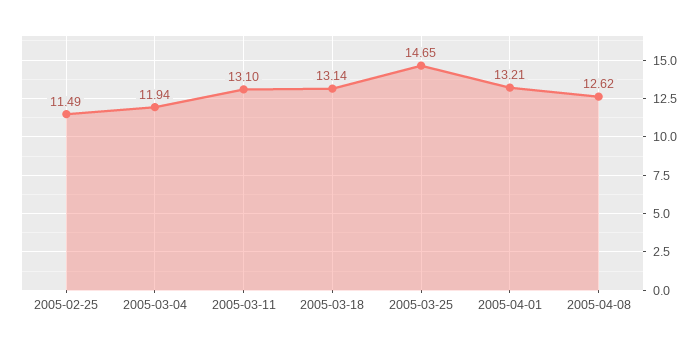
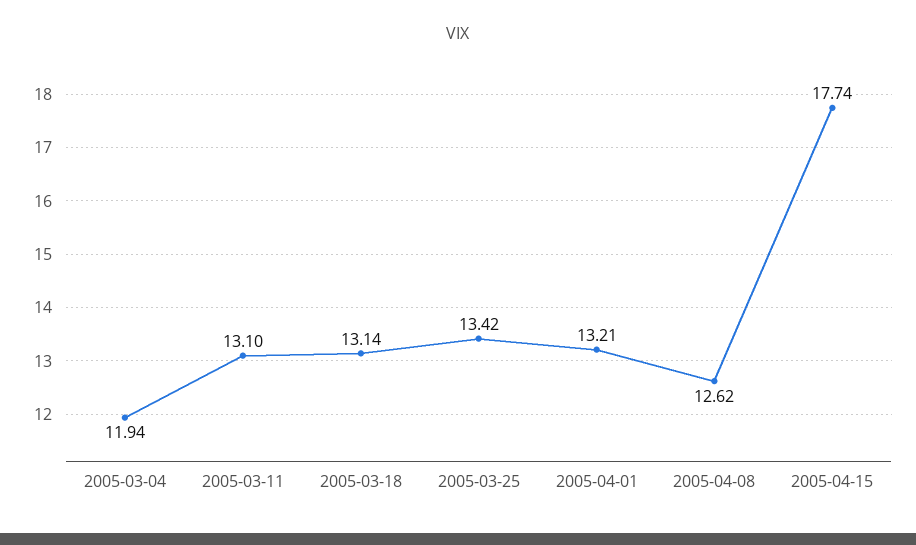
2005-02-25: 11.49 -> none
2005-03-25: 14.65 -> 13.42
2005-04-15: none -> 17.74

